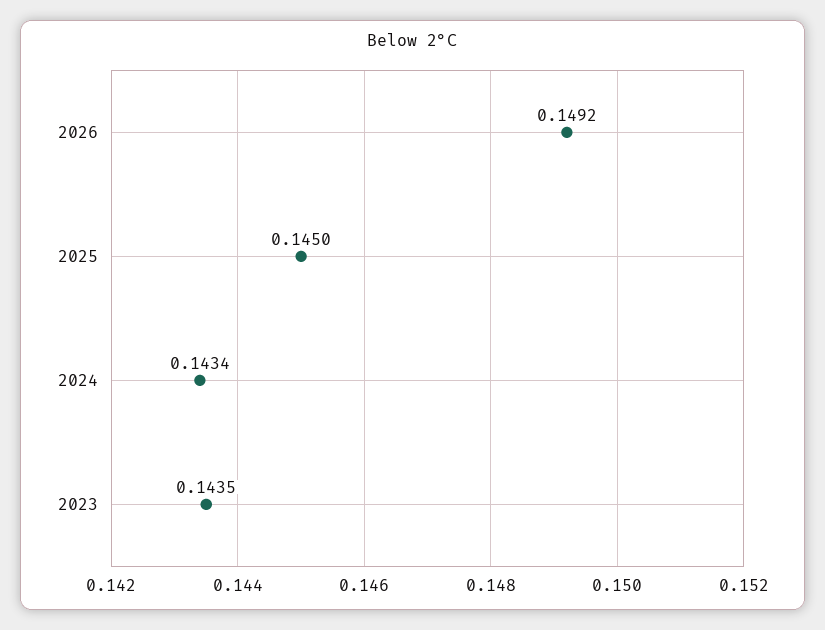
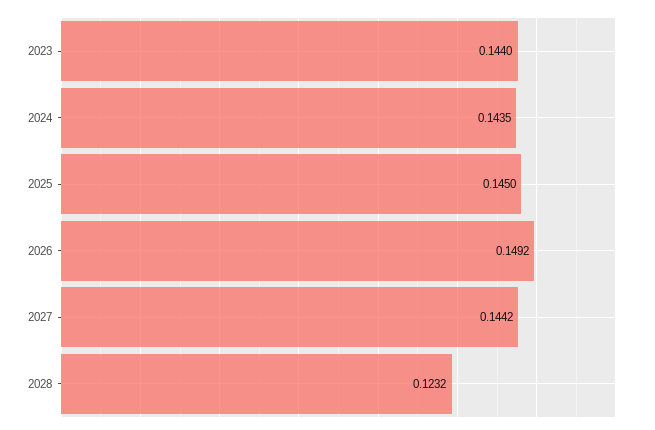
2024: 0.1434 -> 0.1435
2023: 0.1435 -> 0.144
2027: none -> 0.1442
2028: none -> 0.1232

